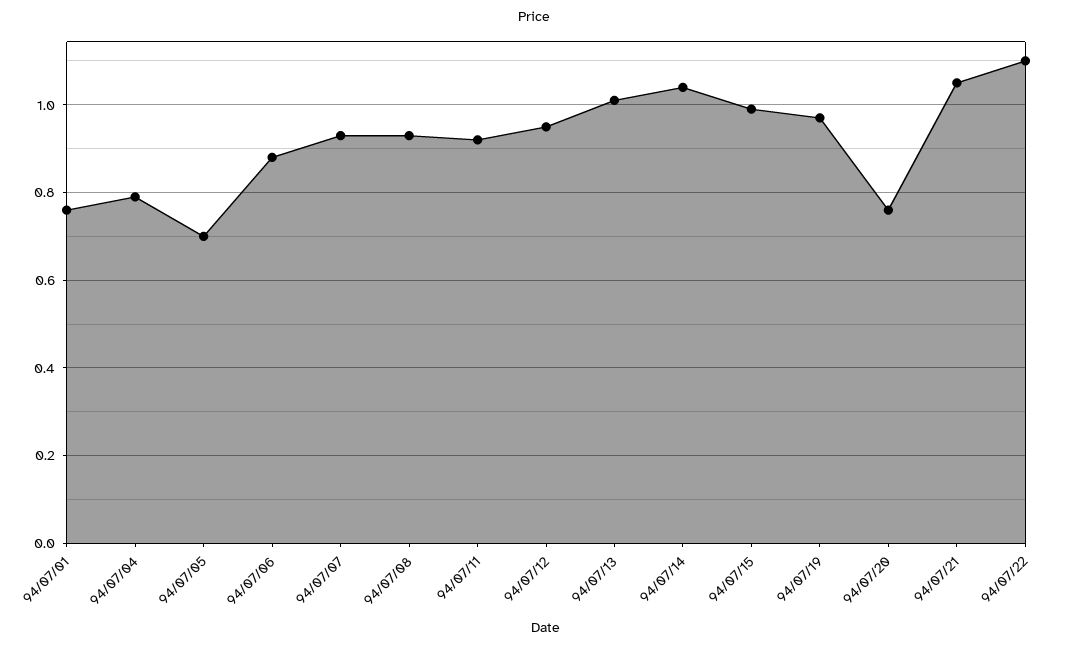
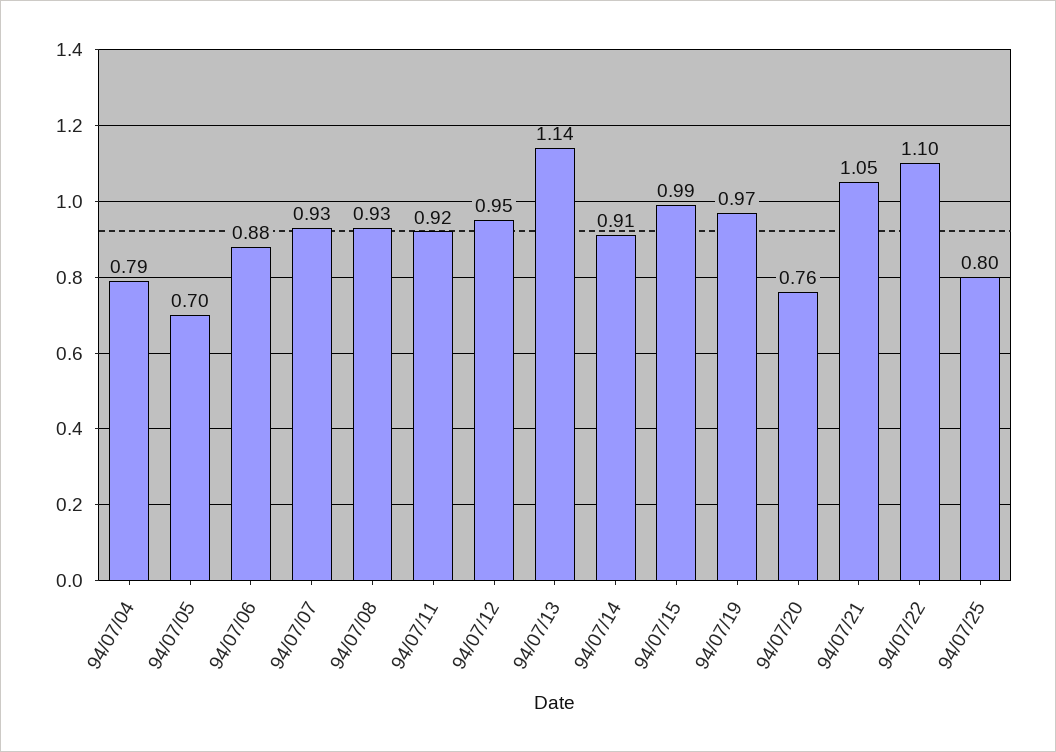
94/07/01: 0.75 -> none
94/07/13: 1 -> 1.14
94/07/14: 1.05 -> 0.91
94/07/25: none -> 0.8

